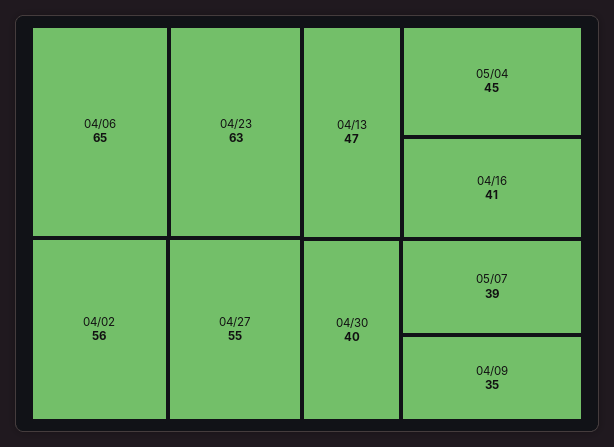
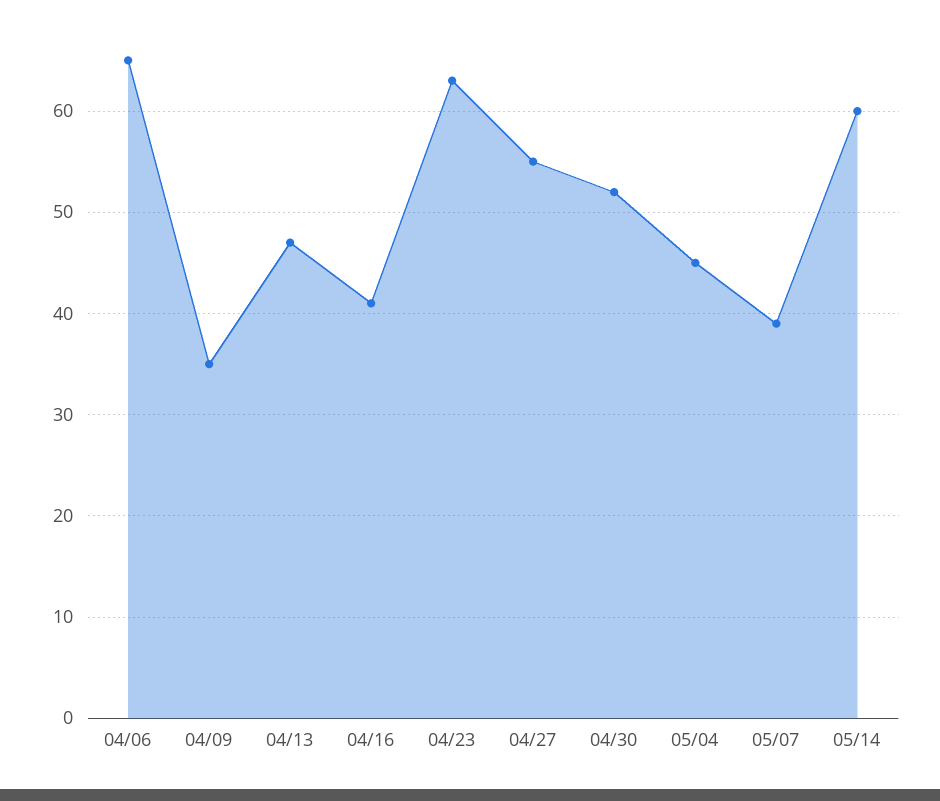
04/02: 56 -> none
04/30: 40 -> 52
05/14: none -> 60

